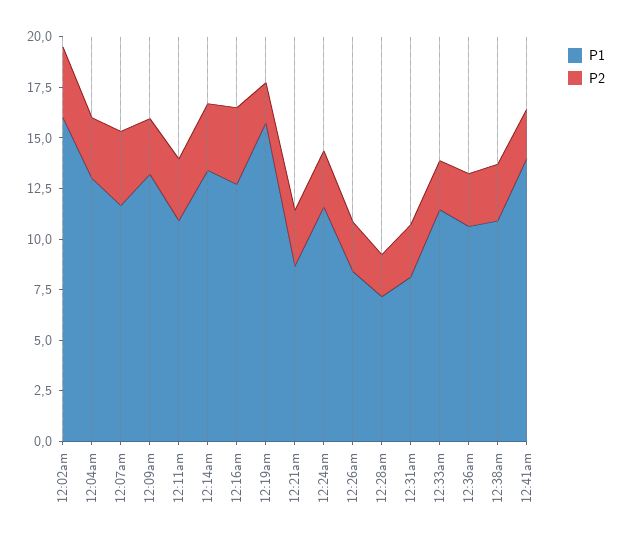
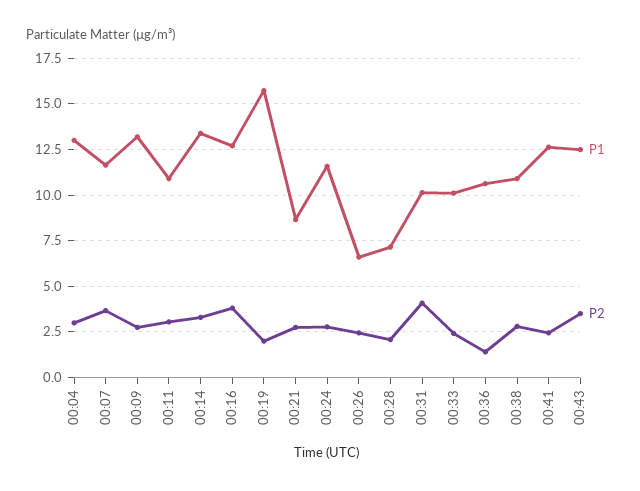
P1, 12:02am: 16 -> none
P2, 12:02am: 3.5 -> none
P1, 12:26am: 8.5 -> 6.5
P1, 12:31am: 8 -> 10
P2, 12:31am: 2.5 -> 4
P1, 12:33am: 11.5 -> 10
P2, 12:36am: 2.5 -> 1.5
P1, 12:41am: 14 -> 12.5
P1, 00:43: none -> 12.5
P2, 00:43: none -> 3.5

